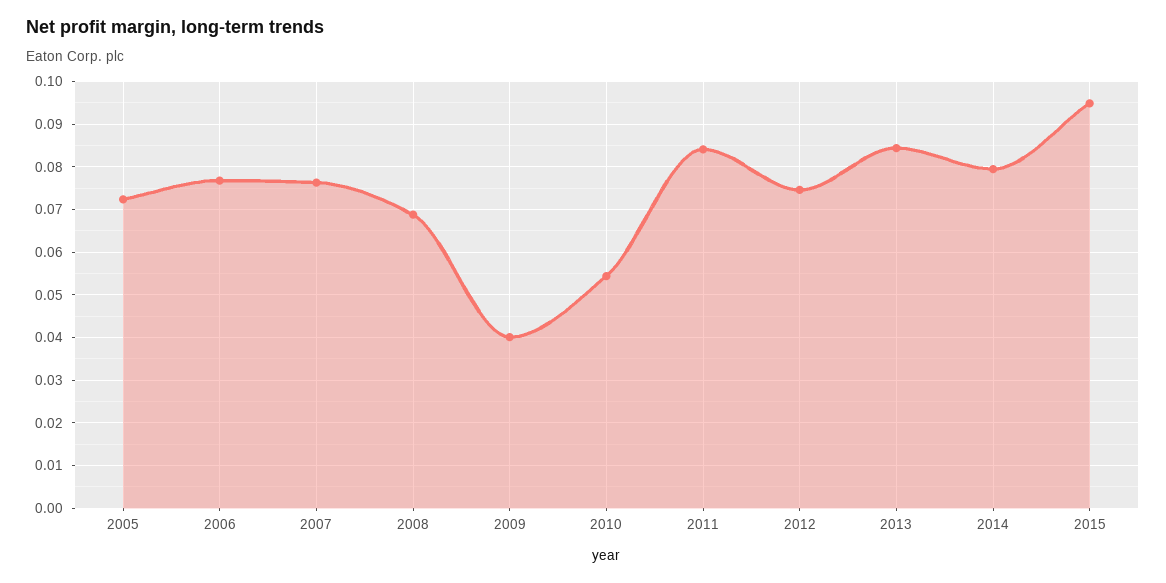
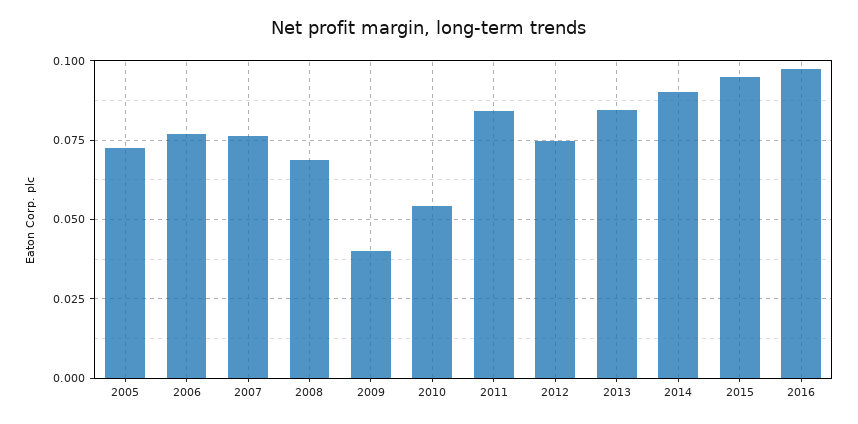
2014: 0.08 -> 0.09
2016: none -> 0.0975

